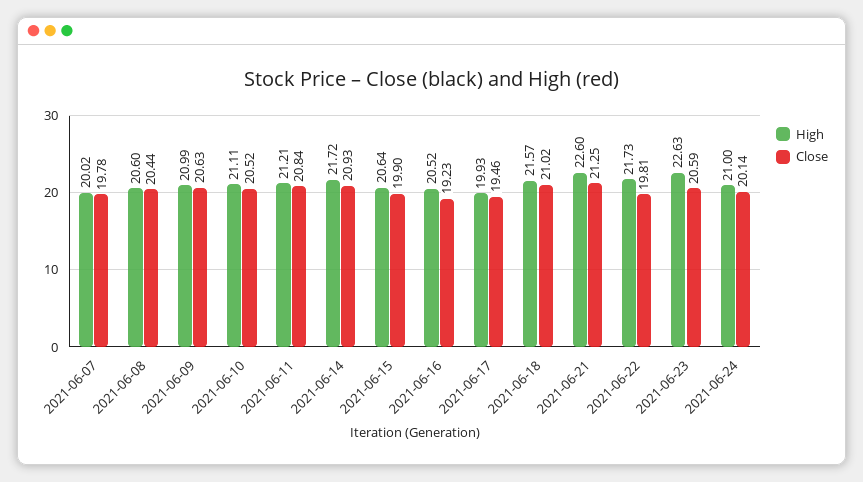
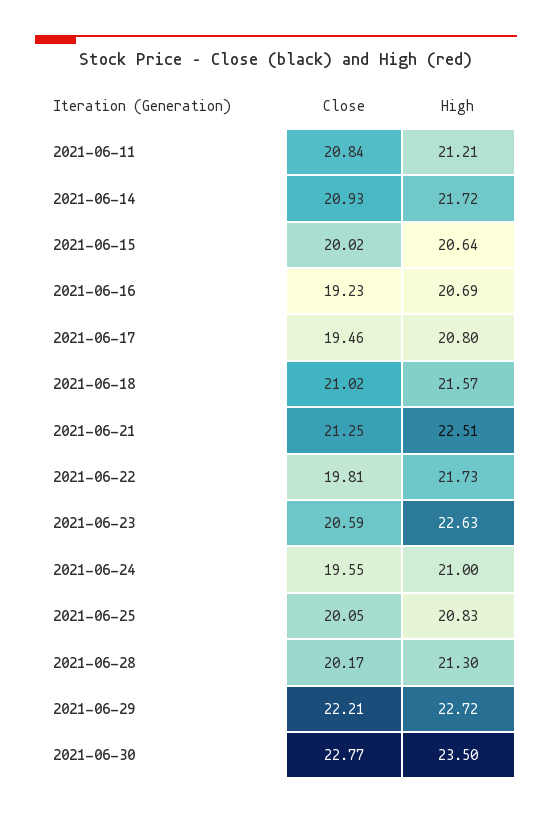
High, 2021-06-07: 20.02 -> none
Close, 2021-06-07: 19.78 -> none
High, 2021-06-08: 20.6 -> none
Close, 2021-06-08: 20.44 -> none
High, 2021-06-09: 20.99 -> none
Close, 2021-06-09: 20.63 -> none
High, 2021-06-10: 21.11 -> none
Close, 2021-06-10: 20.52 -> none
Close, 2021-06-15: 19.9 -> 20.02
High, 2021-06-16: 20.52 -> 20.69
High, 2021-06-17: 19.93 -> 20.8
High, 2021-06-21: 22.6 -> 22.51
Close, 2021-06-24: 20.14 -> 19.55
Close, 2021-06-25: none -> 20.05
High, 2021-06-25: none -> 20.83
Close, 2021-06-28: none -> 20.17
High, 2021-06-28: none -> 21.3
Close, 2021-06-29: none -> 22.21
High, 2021-06-29: none -> 22.72
Close, 2021-06-30: none -> 22.77
High, 2021-06-30: none -> 23.5

